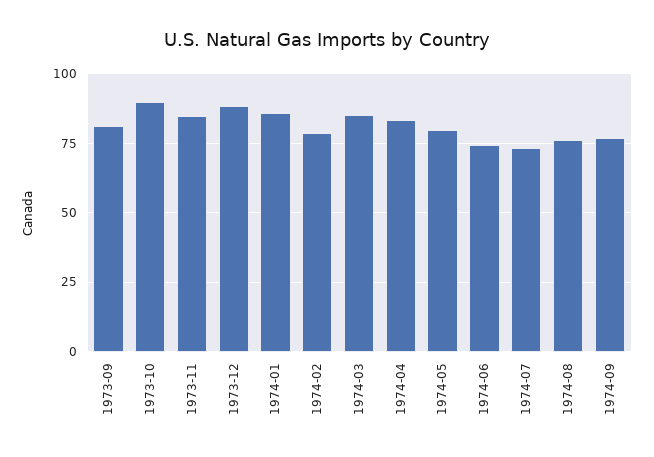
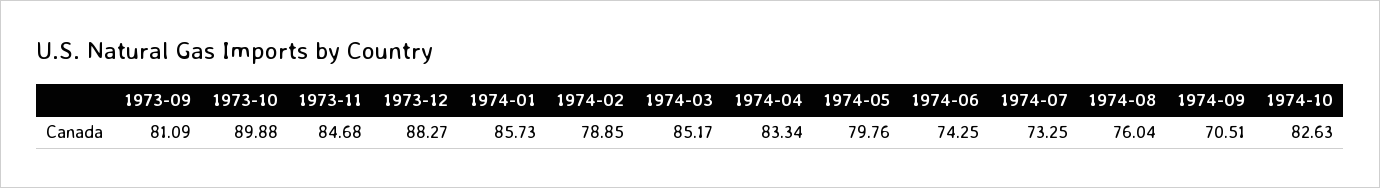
1974-09: 77.5 -> 70.51
1974-10: none -> 82.63

